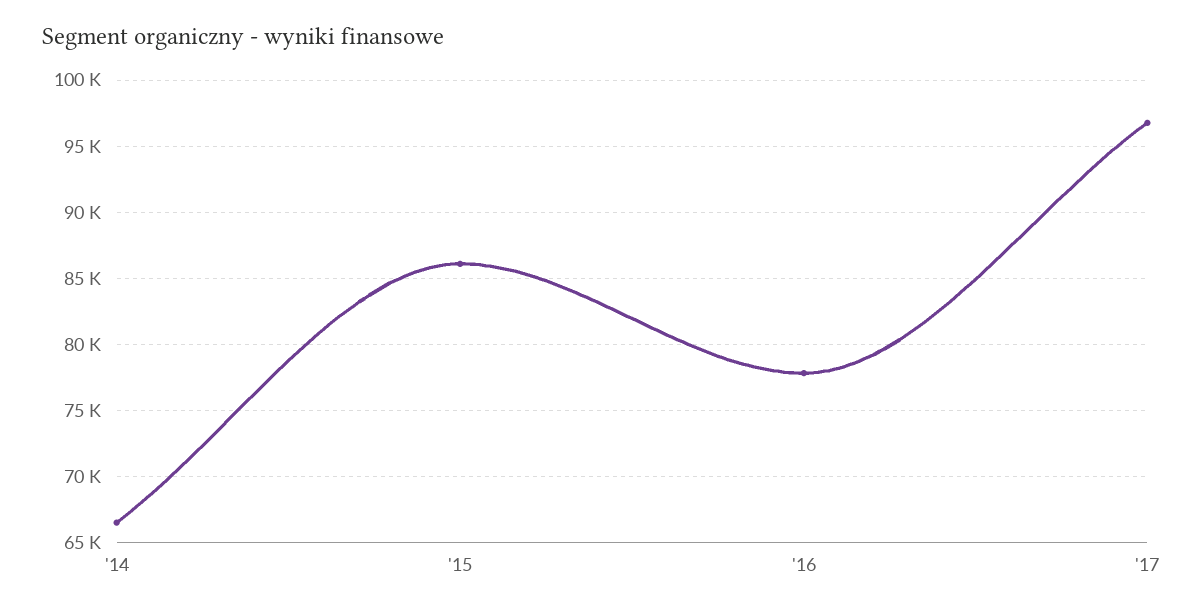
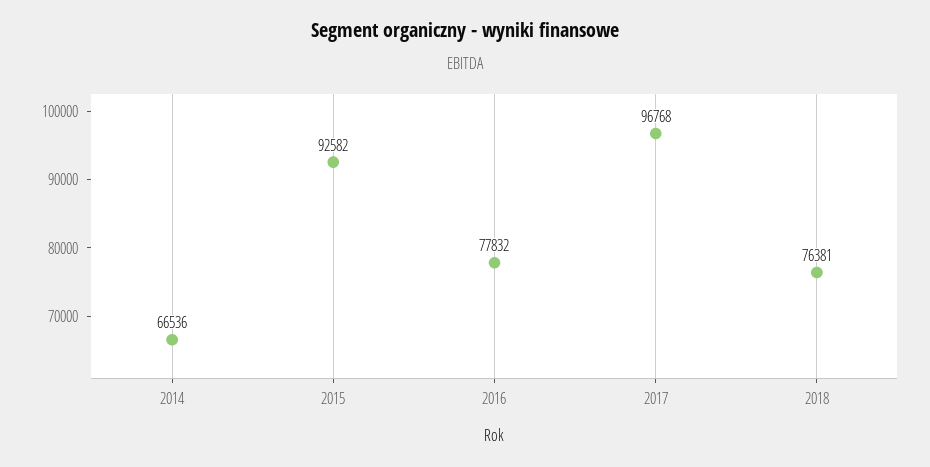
'15: 86000 -> 92582
2018: none -> 76381

